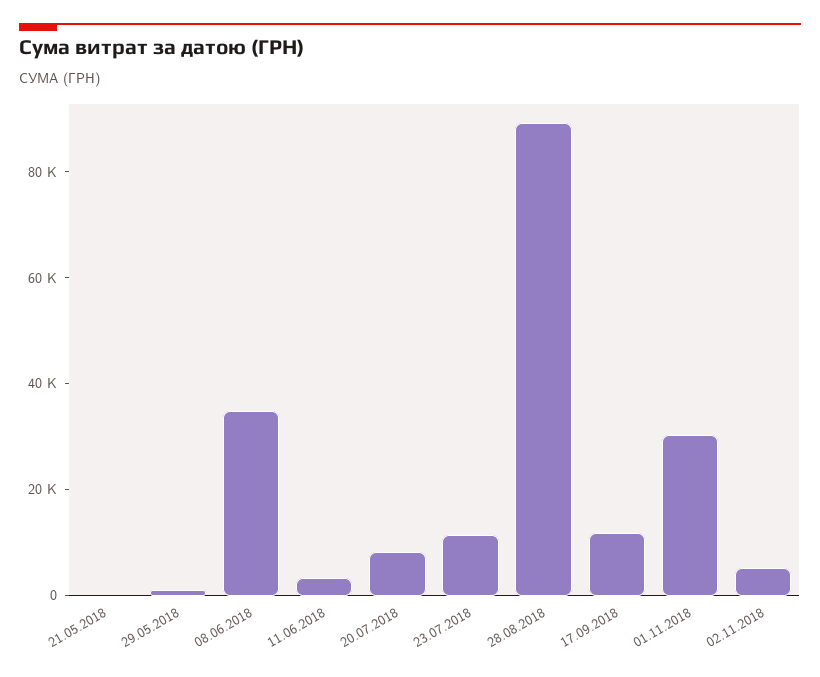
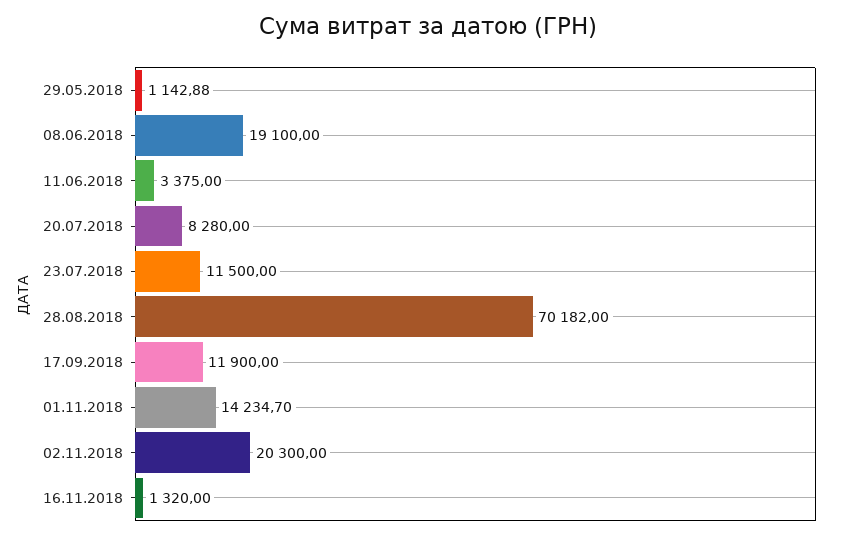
21.05.2018: 0 -> none
08.06.2018: 35000 -> 19100
28.08.2018: 90000 -> 70182
01.11.2018: 30000 -> 14234.7
02.11.2018: 5000 -> 20300
16.11.2018: none -> 1320

